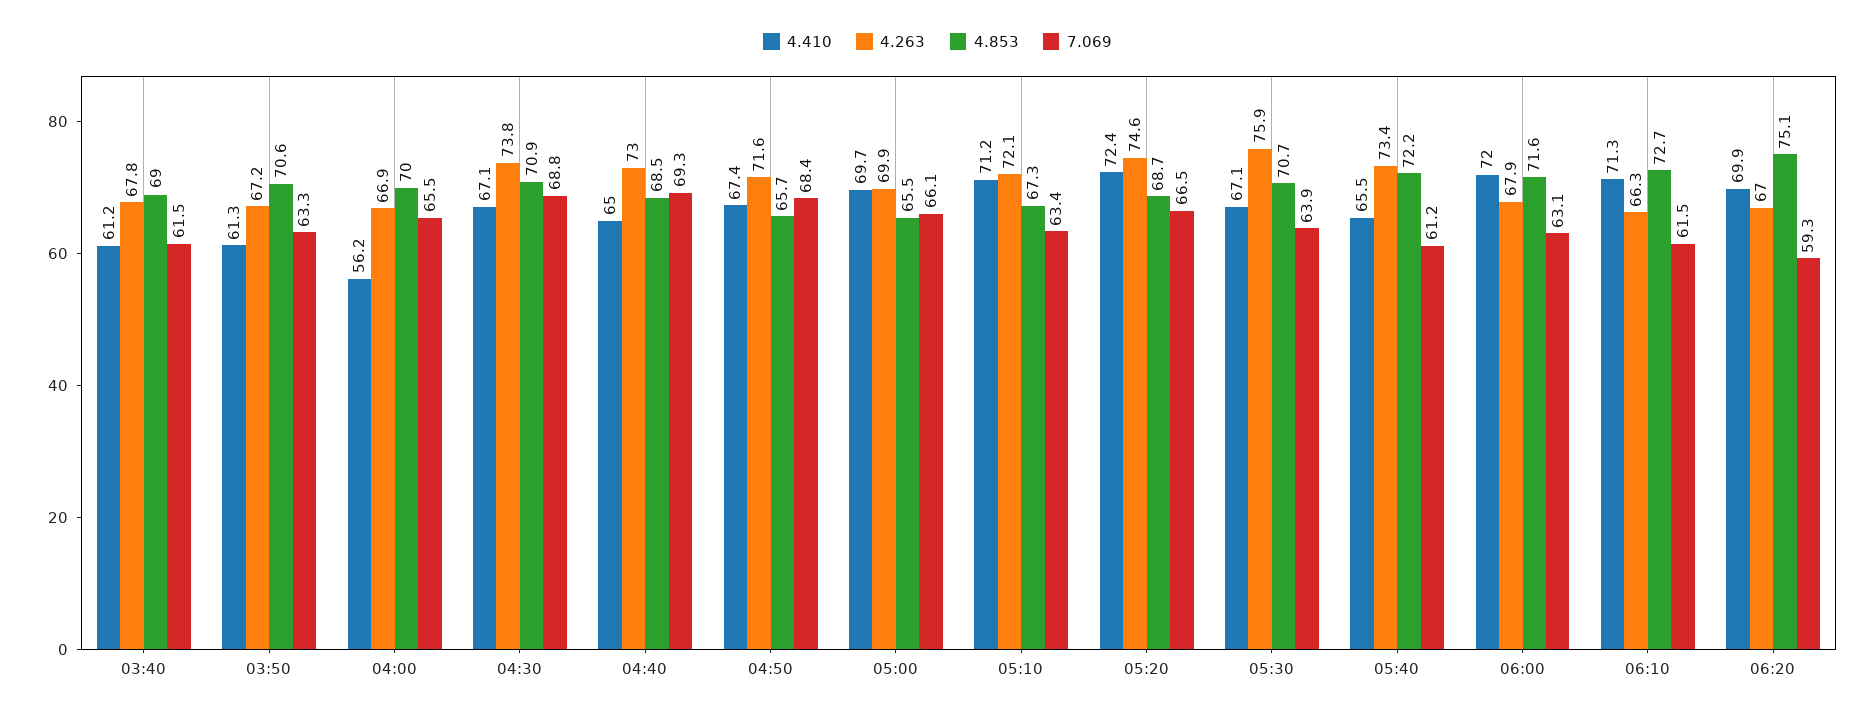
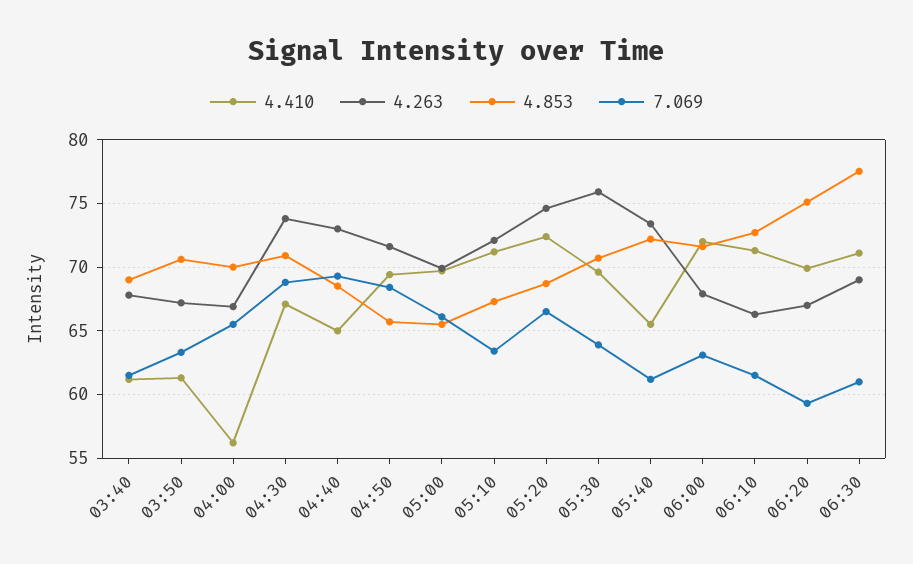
4.410, 04:50: 67.4 -> 69.5
4.410, 05:30: 67.1 -> 69.5
4.410, 06:30: none -> 71
4.263, 06:30: none -> 69
4.853, 06:30: none -> 77.5
7.069, 06:30: none -> 61

